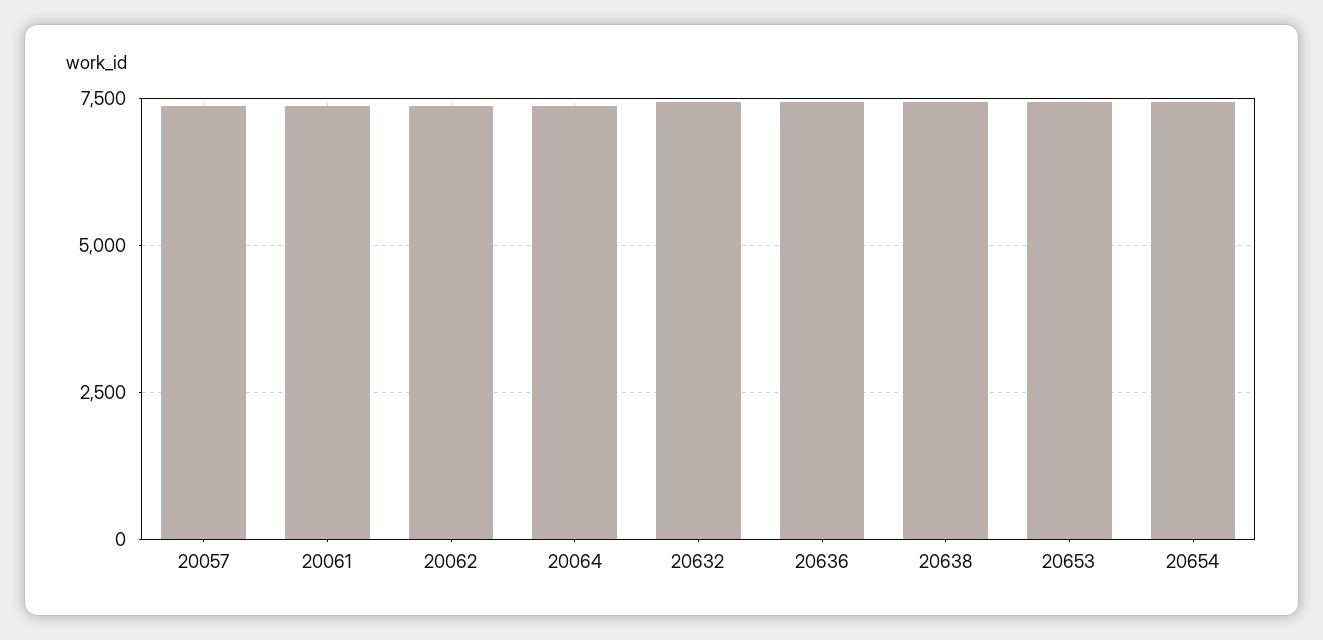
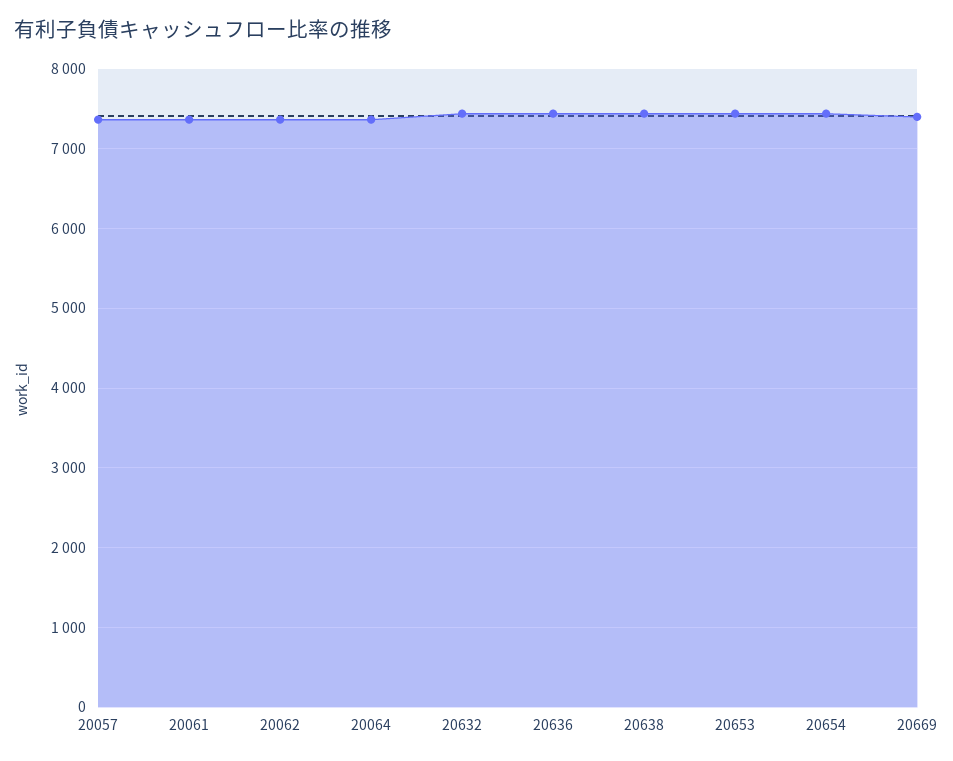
20669: none -> 7400

